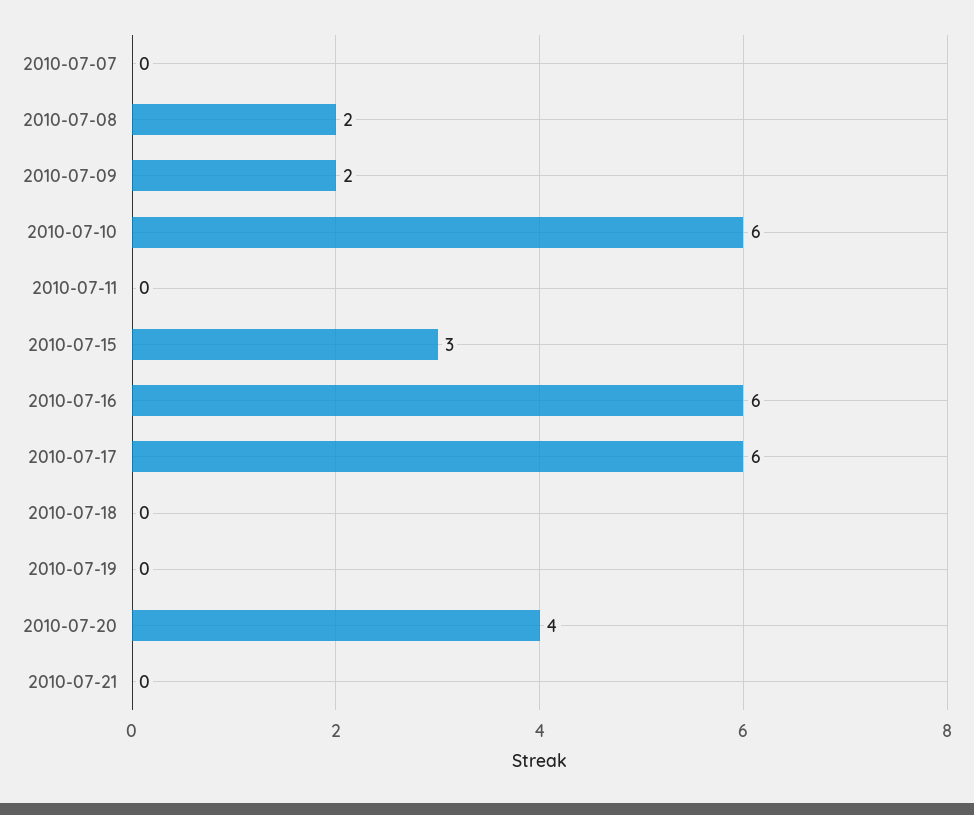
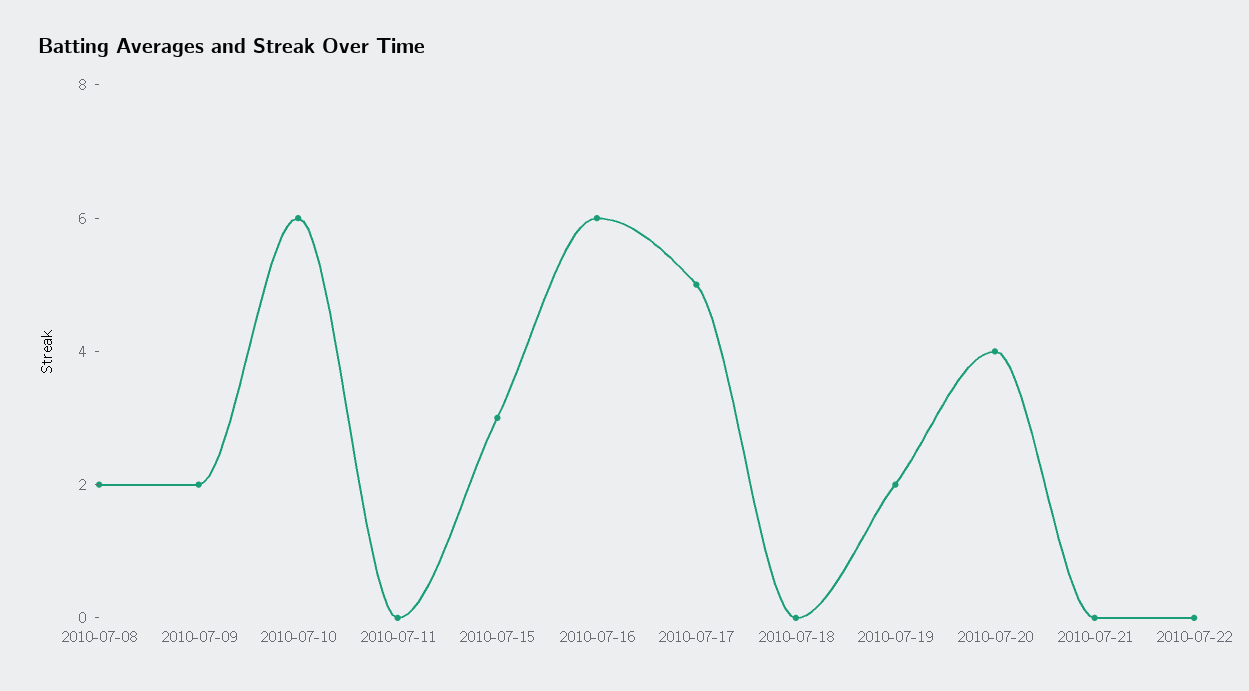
2010-07-07: 0 -> none
2010-07-17: 6 -> 5
2010-07-19: 0 -> 2
2010-07-22: none -> 0

